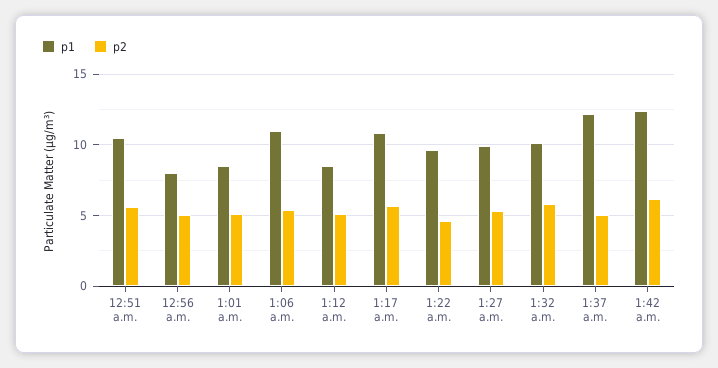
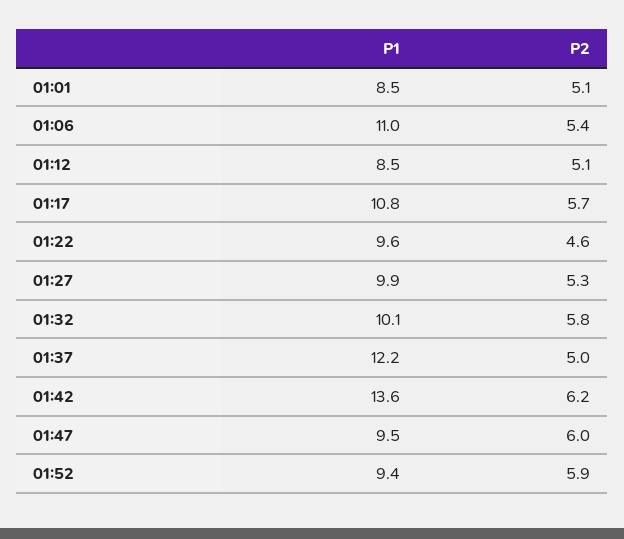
p1, 12:51 a.m.: 10.5 -> none
p2, 12:51 a.m.: 5.5 -> none
p1, 12:56 a.m.: 8 -> none
p2, 12:56 a.m.: 5 -> none
p1, 1:42 a.m.: 12.5 -> 13.6
p1, 01:47: none -> 9.5
p2, 01:47: none -> 6
p1, 01:52: none -> 9.4
p2, 01:52: none -> 5.9

